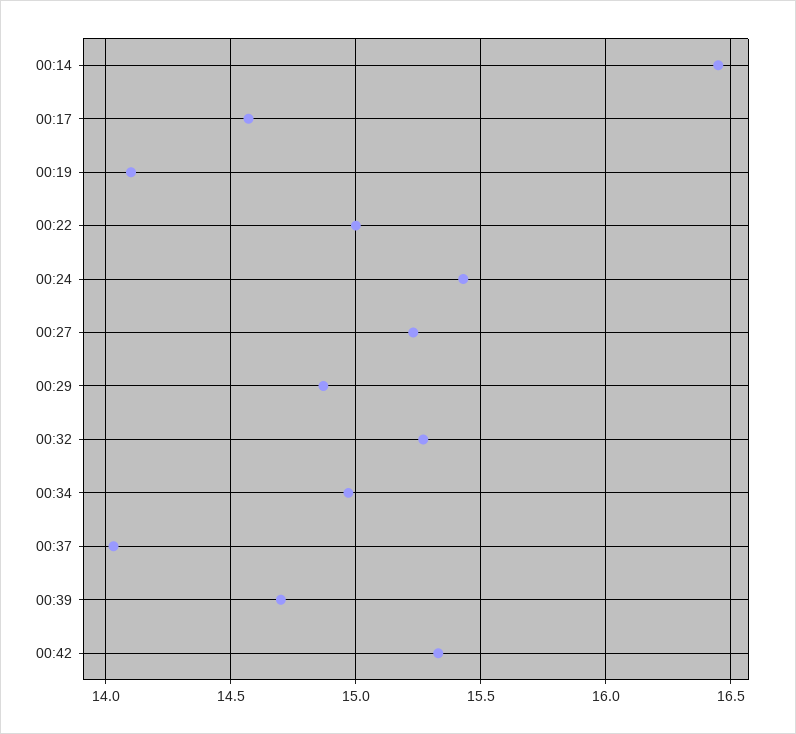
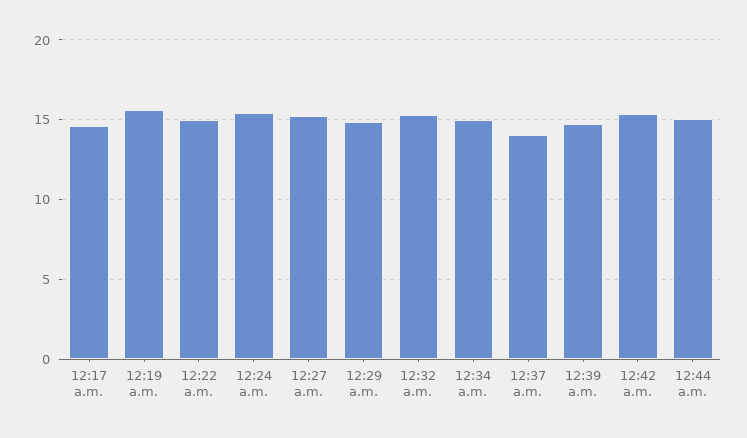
00:14: 16.45 -> none
00:19: 14.1 -> 15.5
12:44 a.m.: none -> 15

